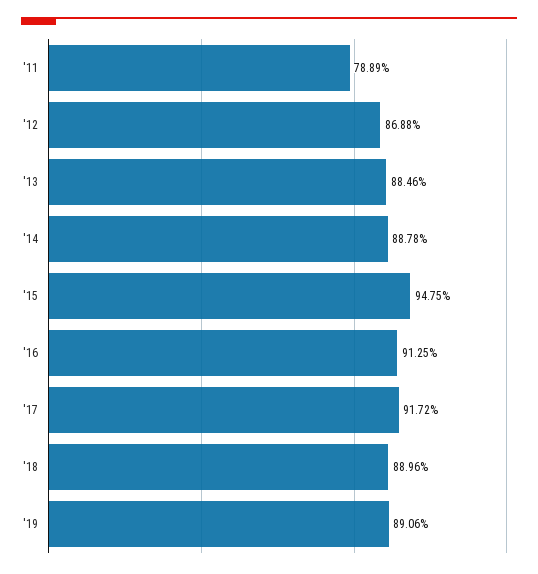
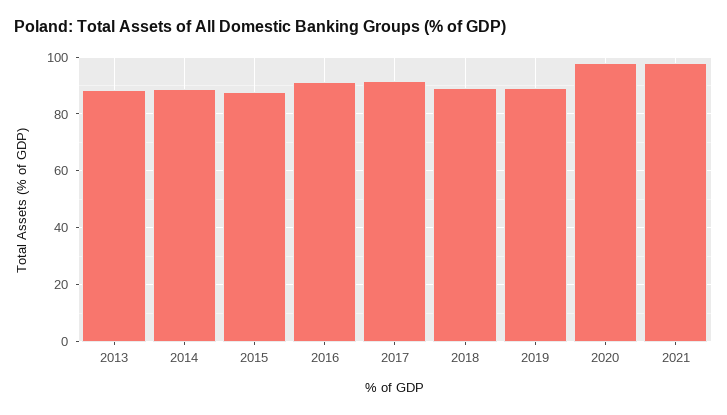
'11: 78.89 -> none
'12: 86.88 -> none
'15: 94.75 -> 87.5
2020: none -> 97.5
2021: none -> 97.5

